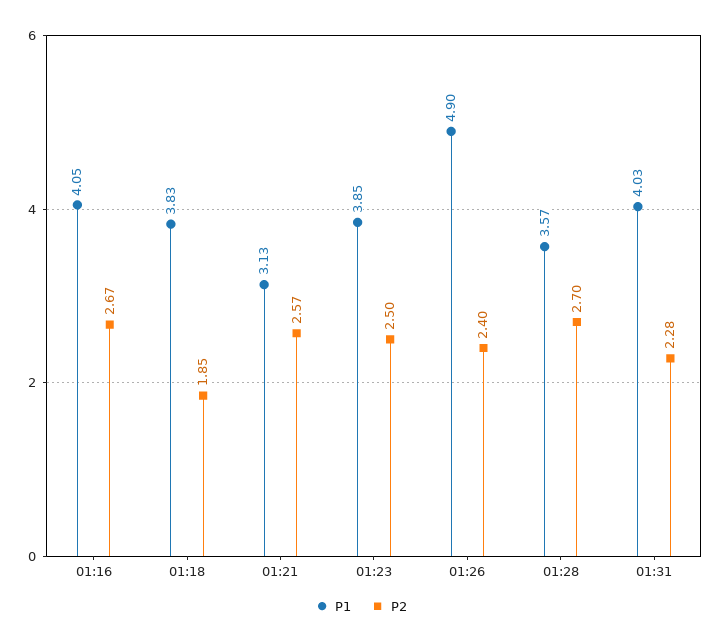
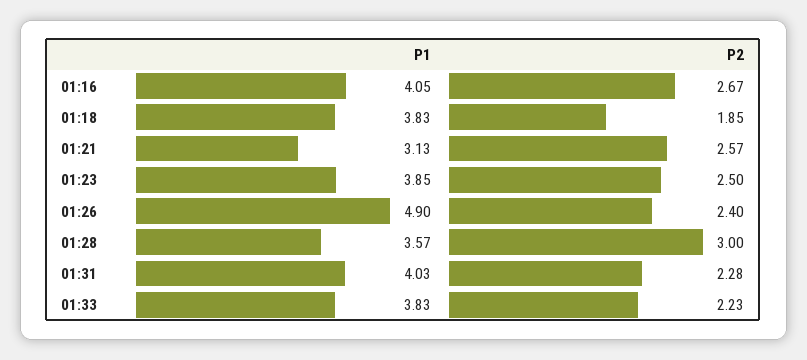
P2, 01:28: 2.7 -> 3
P1, 01:33: none -> 3.83
P2, 01:33: none -> 2.23

